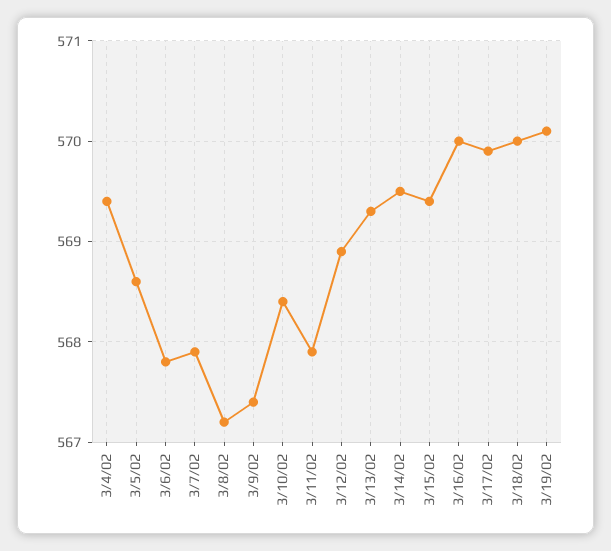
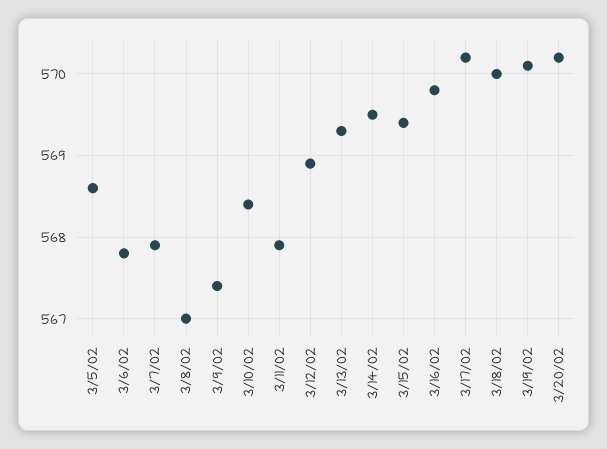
3/4/02: 569.4 -> none
3/8/02: 567.2 -> 567
3/16/02: 570 -> 569.8
3/17/02: 569.9 -> 570.2
3/20/02: none -> 570.2

